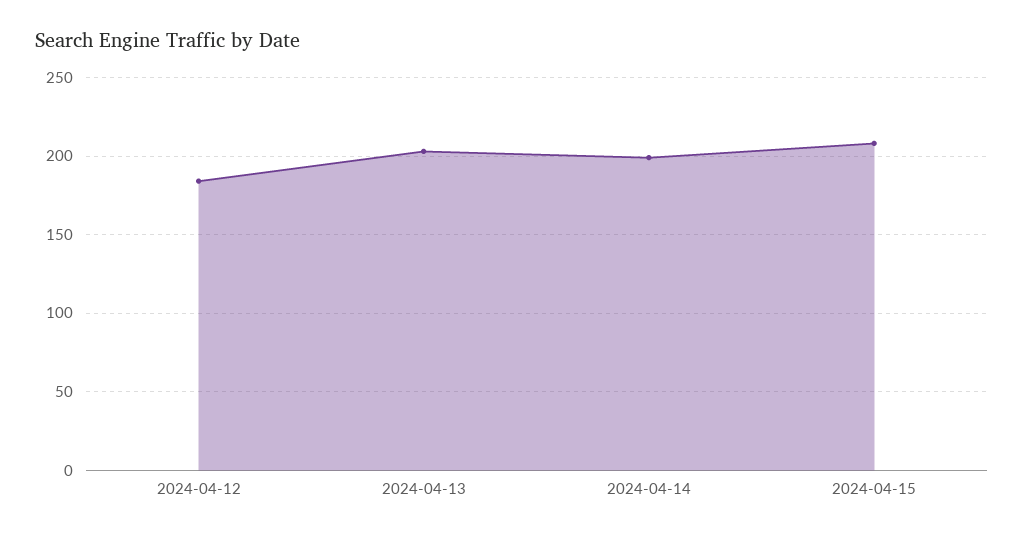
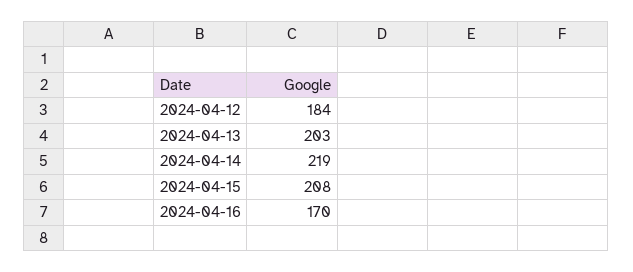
2024-04-14: 200 -> 219
2024-04-16: none -> 170

